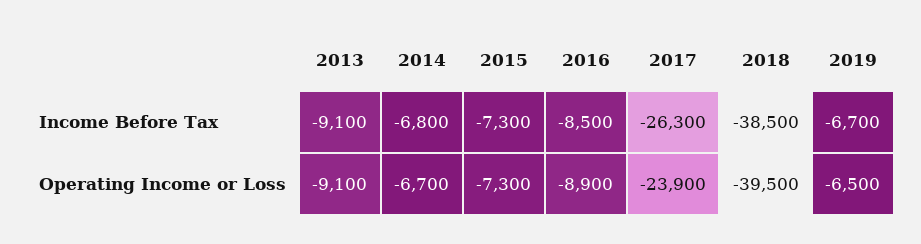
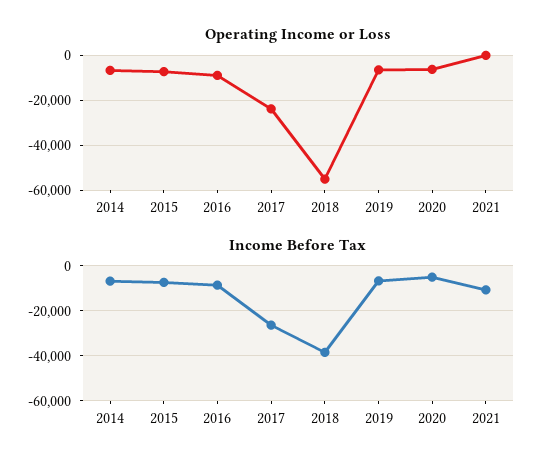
Income Before Tax, 2013: -9100 -> none
Operating Income or Loss, 2013: -9100 -> none
Operating Income or Loss, 2018: -39500 -> -55000
Operating Income or Loss, 2020: none -> -5000
Operating Income or Loss, 2021: none -> 0
Income Before Tax, 2020: none -> -5000
Income Before Tax, 2021: none -> -10000

